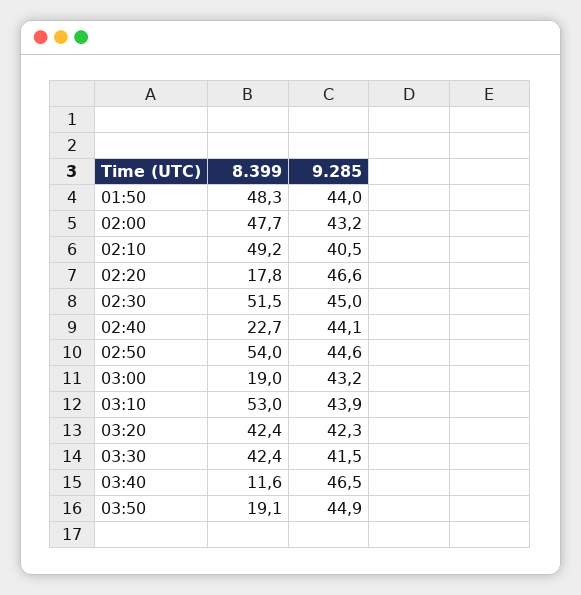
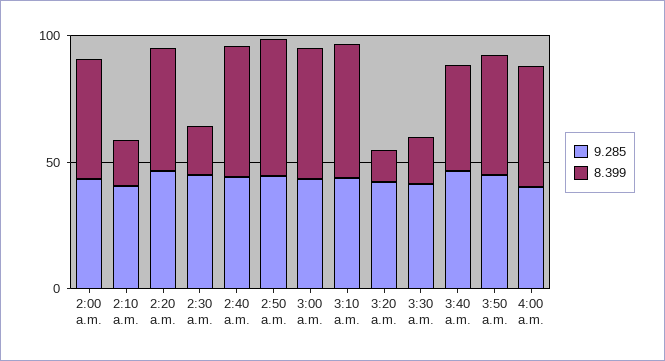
8.399, 01:50: 48.3 -> none
9.285, 01:50: 44 -> none
8.399, 02:10: 49.2 -> 20
8.399, 02:20: 17.8 -> 50
8.399, 02:30: 51.5 -> 20
8.399, 02:40: 22.7 -> 50
8.399, 03:00: 19 -> 50
8.399, 03:20: 42.4 -> 10
8.399, 03:30: 42.4 -> 20
8.399, 03:40: 11.6 -> 40
8.399, 03:50: 19.1 -> 50
9.285, 4:00 a.m.: none -> 40
8.399, 4:00 a.m.: none -> 50

